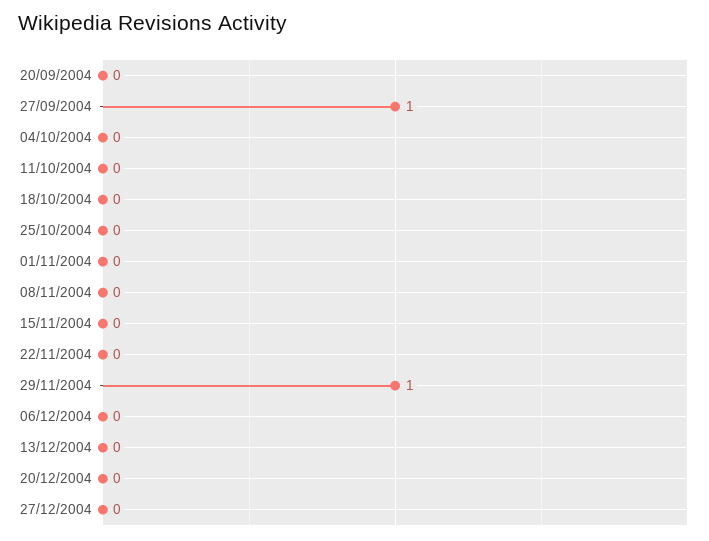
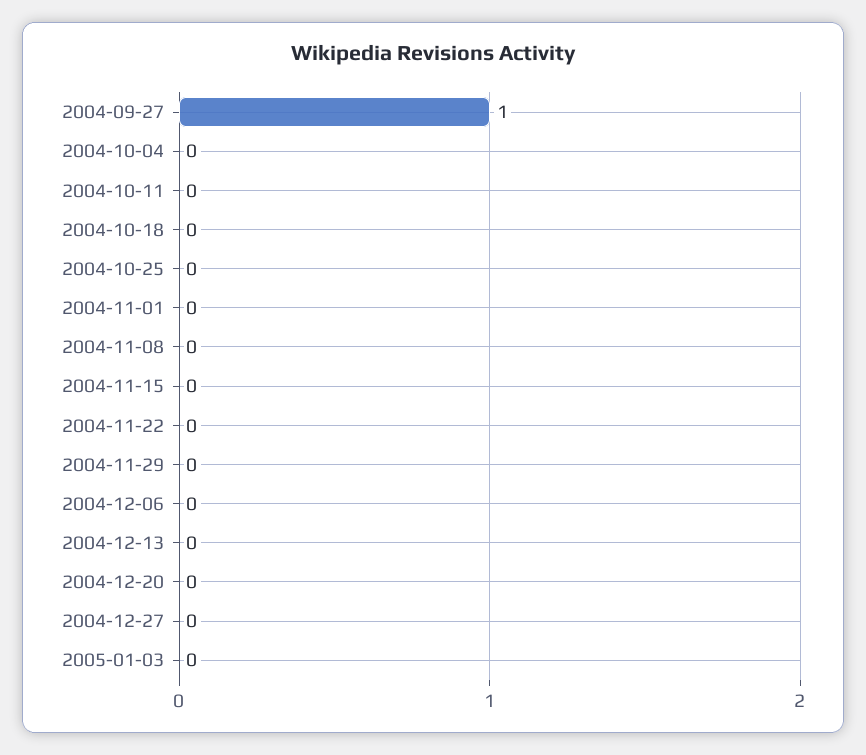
20/09/2004: 0 -> none
29/11/2004: 1 -> 0
2005-01-03: none -> 0

